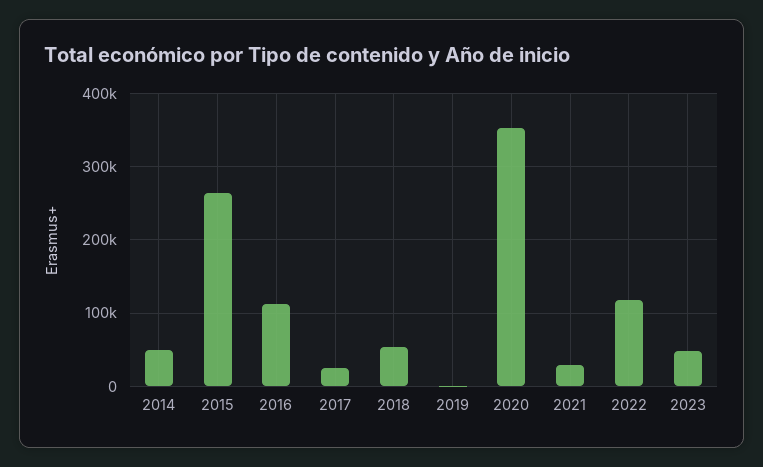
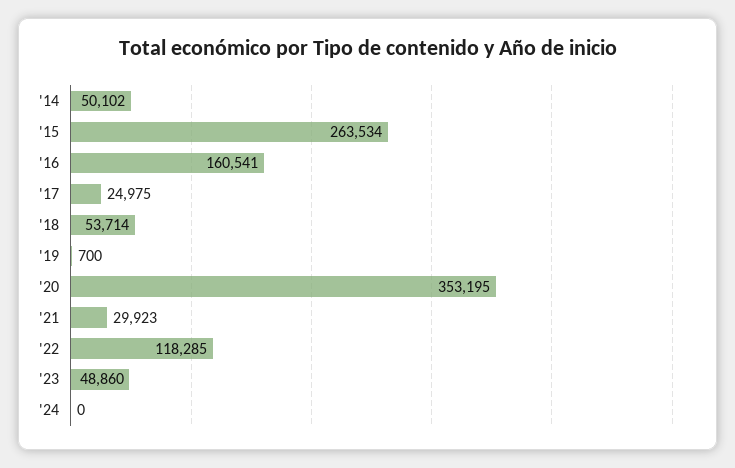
2016: 110000 -> 160541
'24: none -> 0

